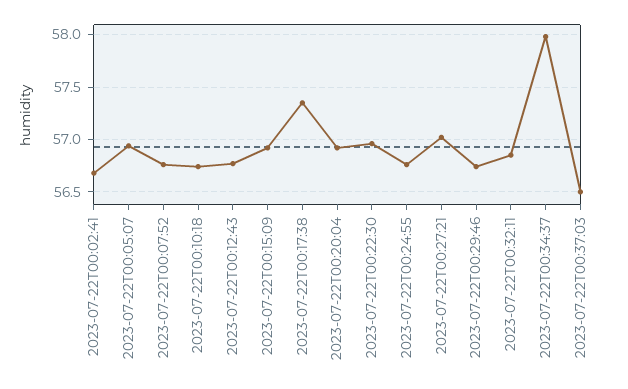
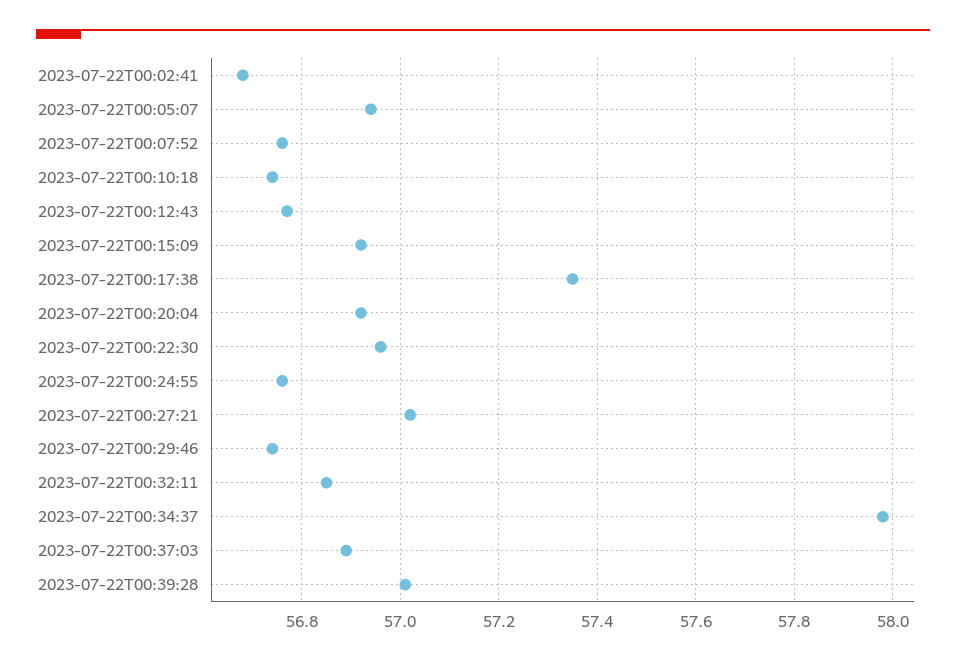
2023-07-22T00:37:03: 56.5 -> 56.9
2023-07-22T00:39:28: none -> 57

